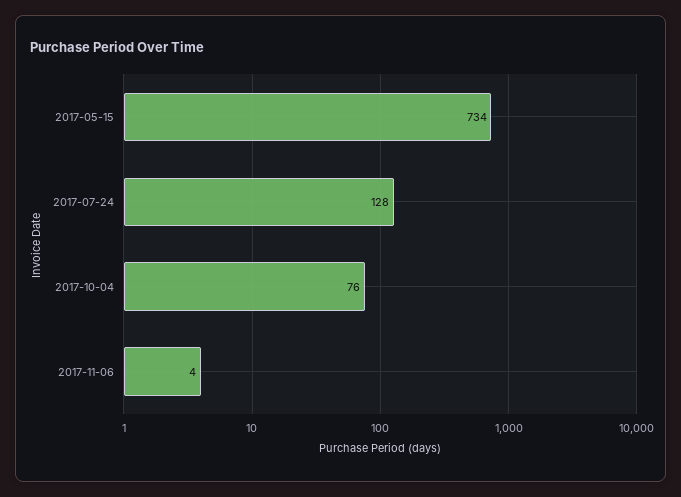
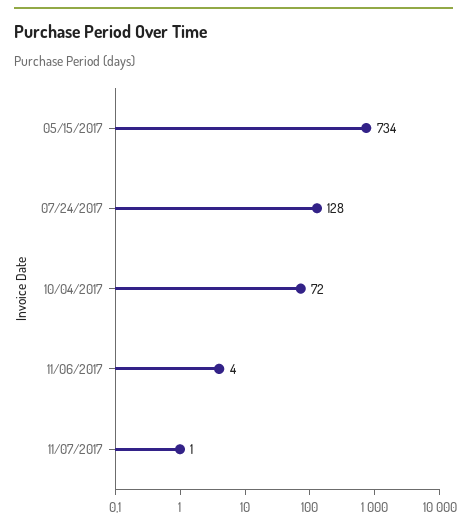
2017-10-04: 76 -> 72
11/07/2017: none -> 1

